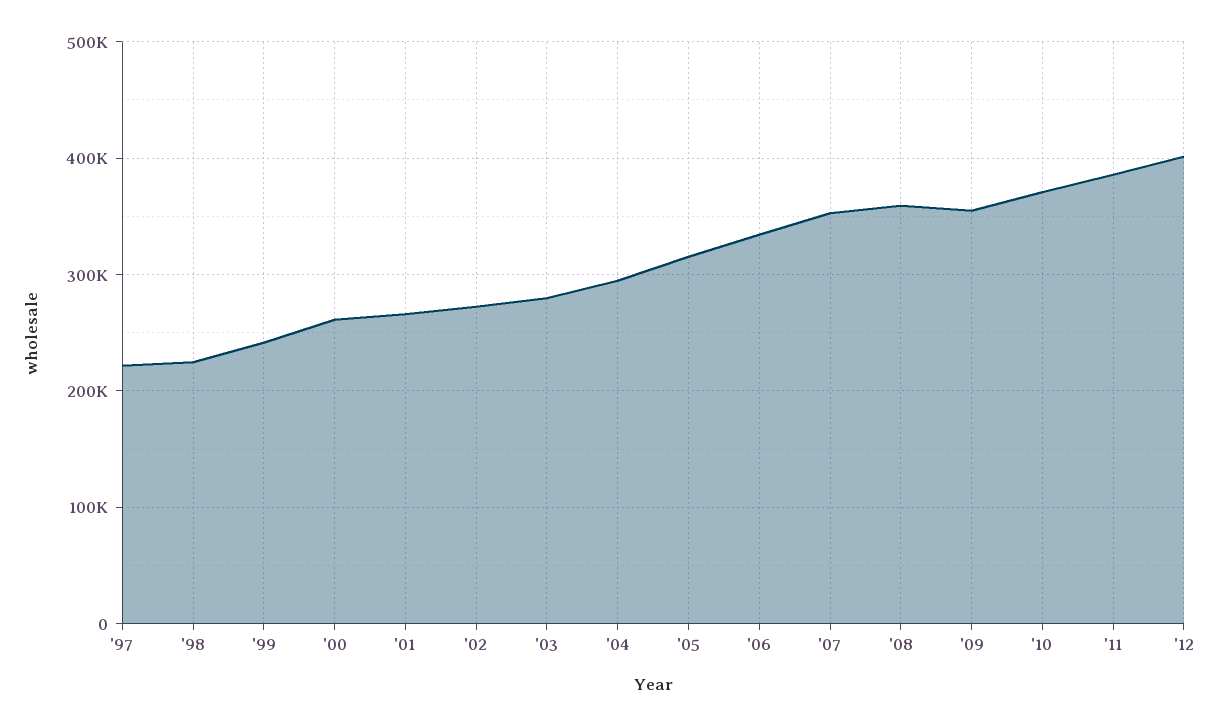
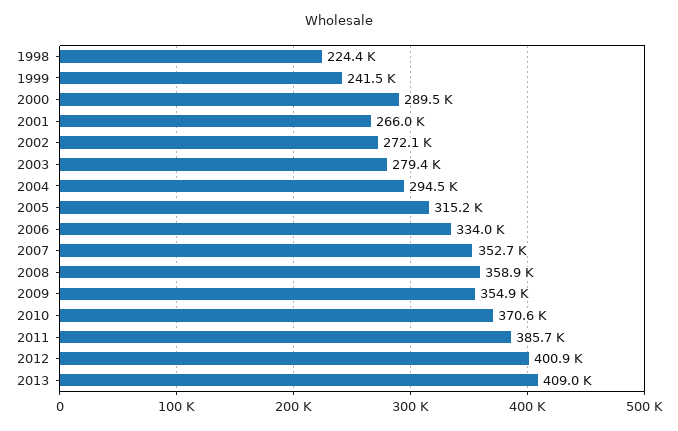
'97: 220000 -> none
'00: 260000 -> 289500
2013: none -> 409000

